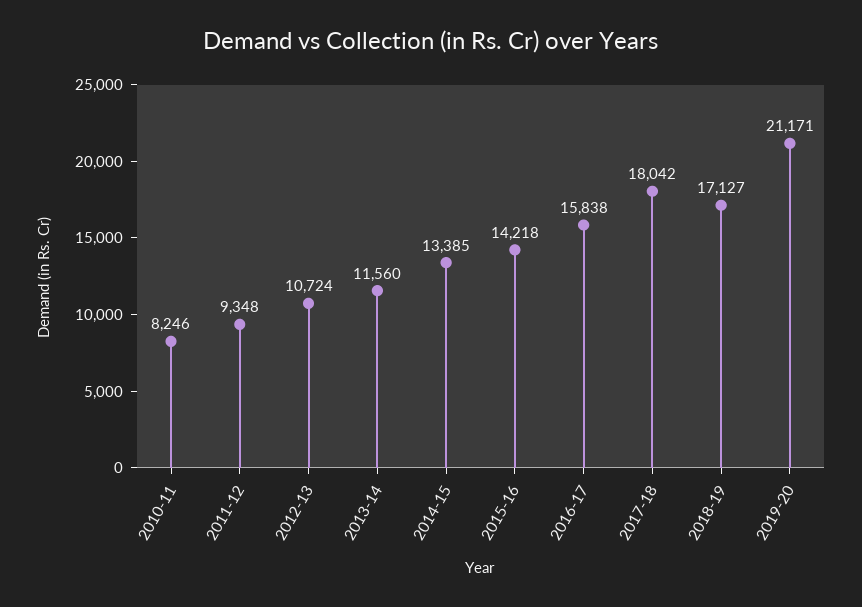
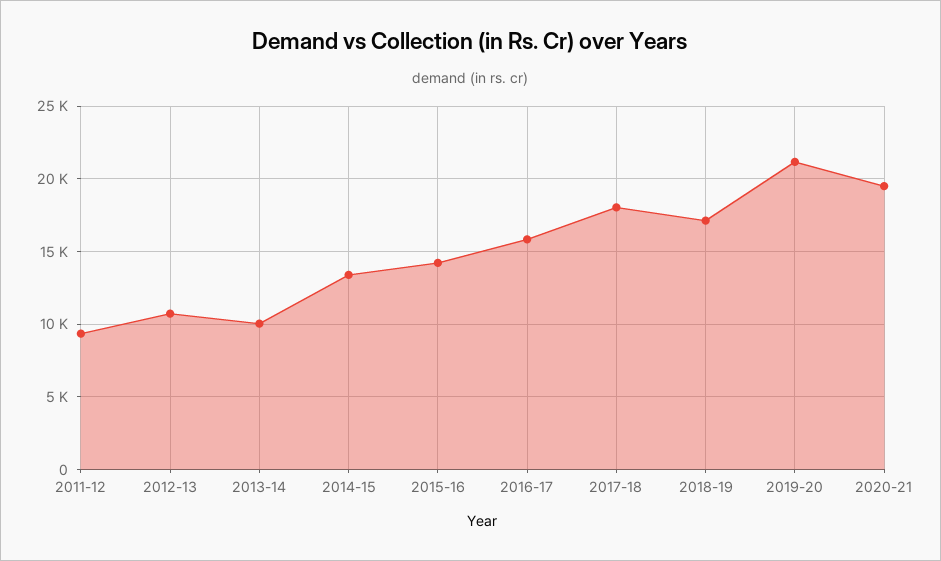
2010-11: 8246 -> none
2013-14: 11560 -> 10000
2020-21: none -> 19500

